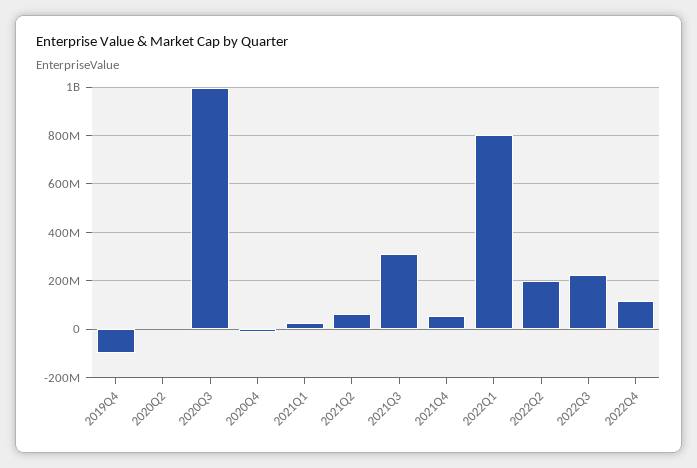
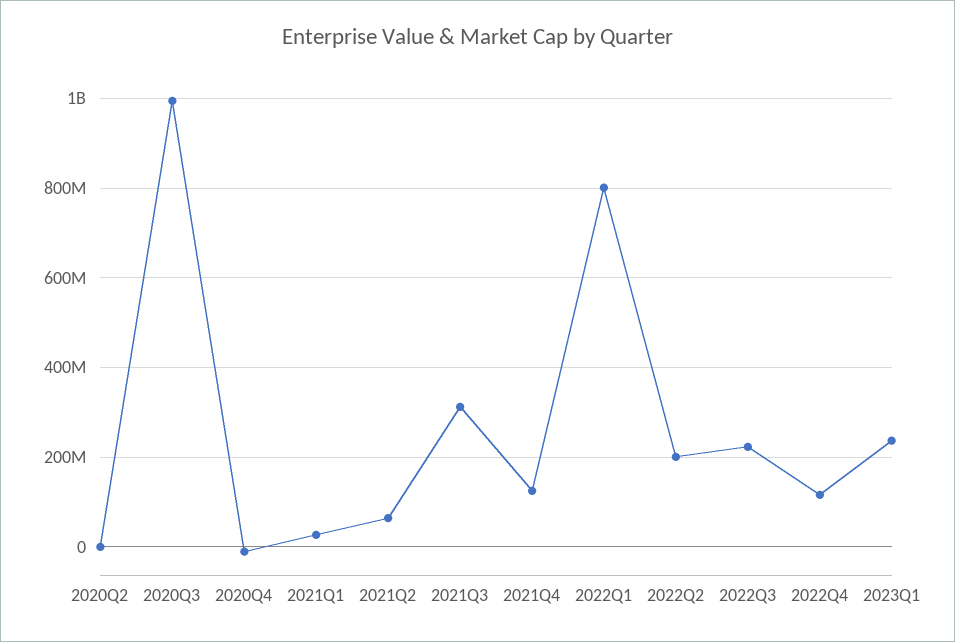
2019Q4: -100000000 -> none
2021Q4: 50000000 -> 120000000
2023Q1: none -> 240000000

